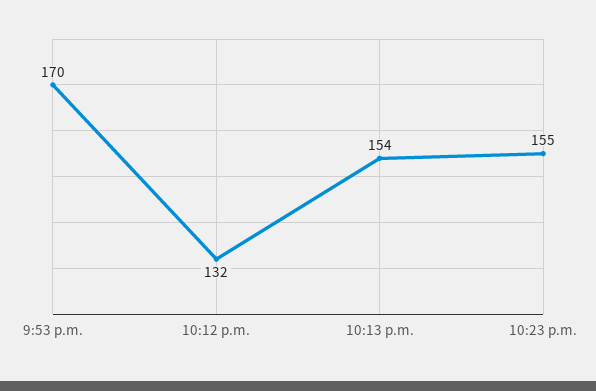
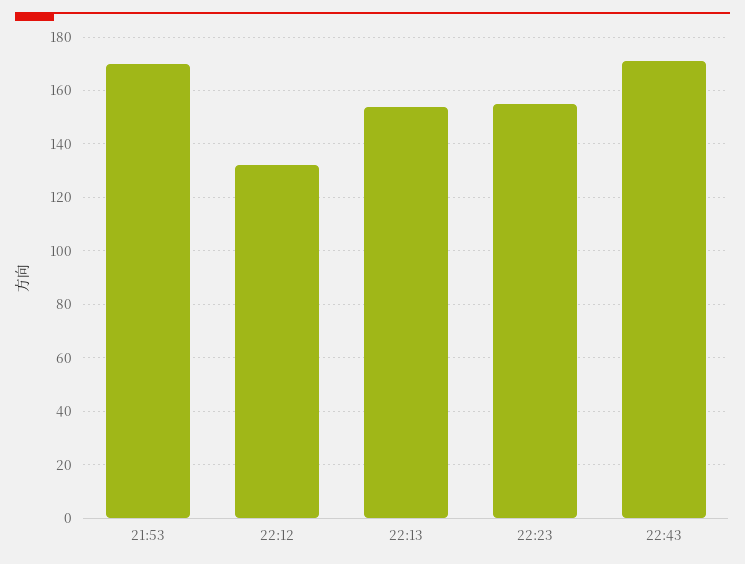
22:43: none -> 170

